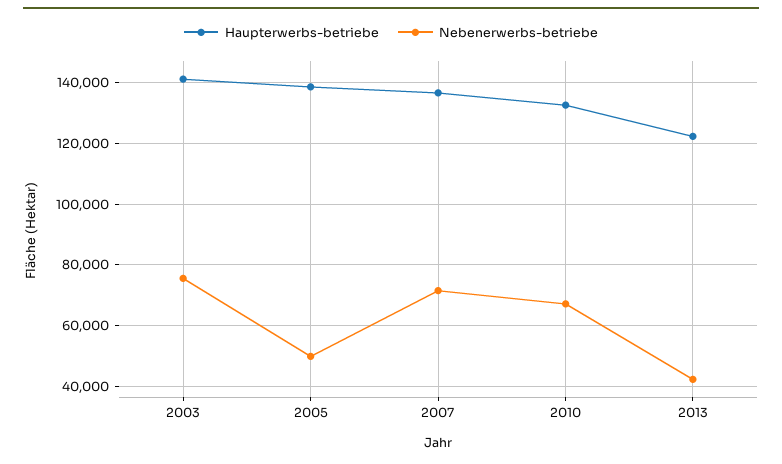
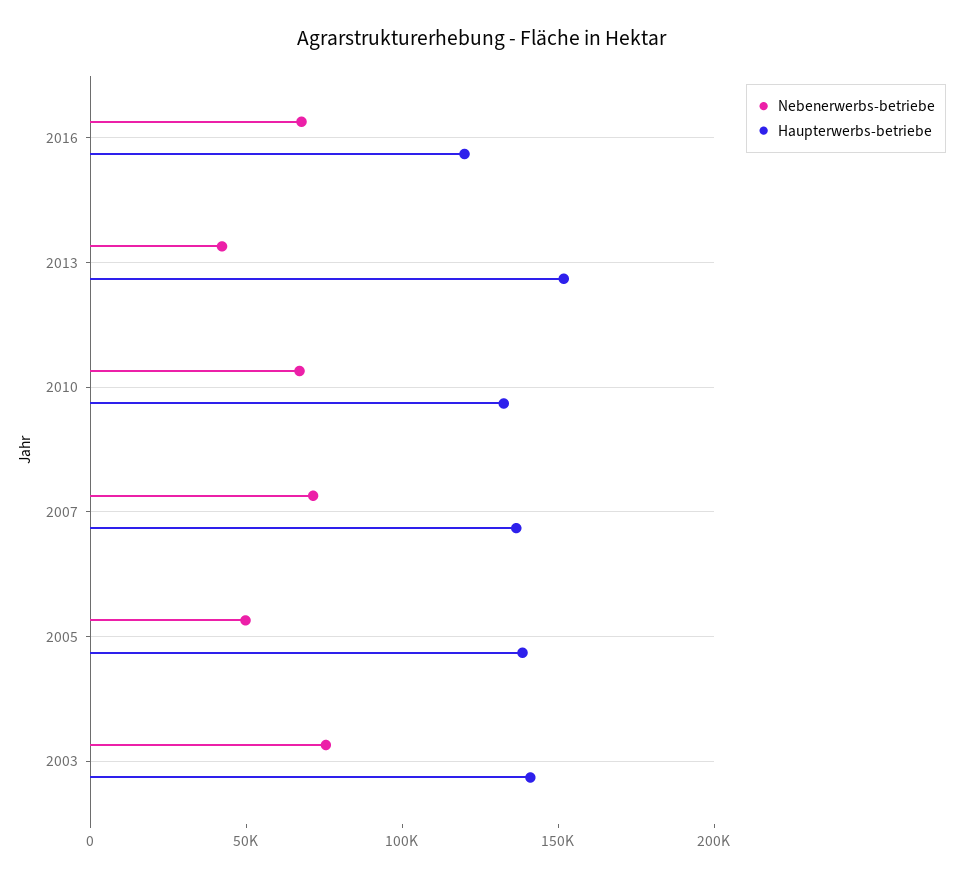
Haupterwerbs-betriebe, 2013: 122000 -> 150000
Nebenerwerbs-betriebe, 2016: none -> 70000
Haupterwerbs-betriebe, 2016: none -> 120000

